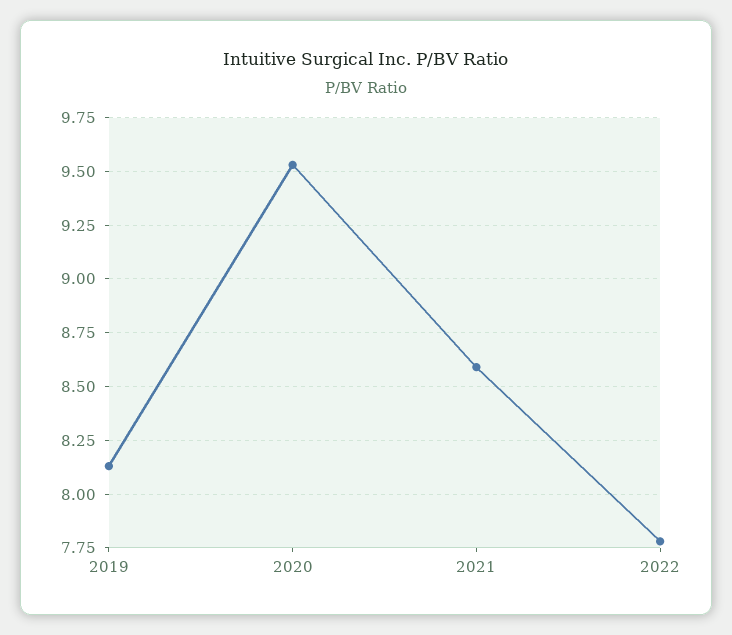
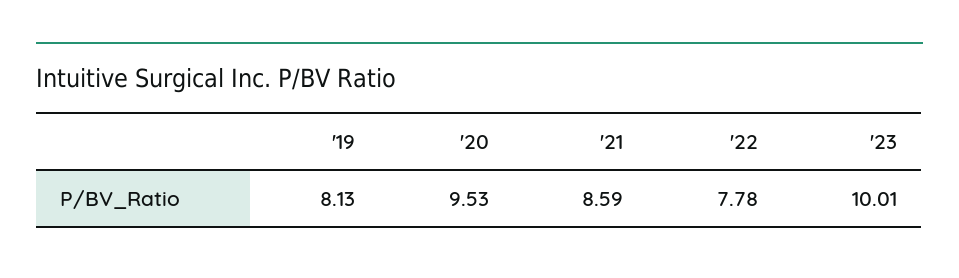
'23: none -> 10.01

